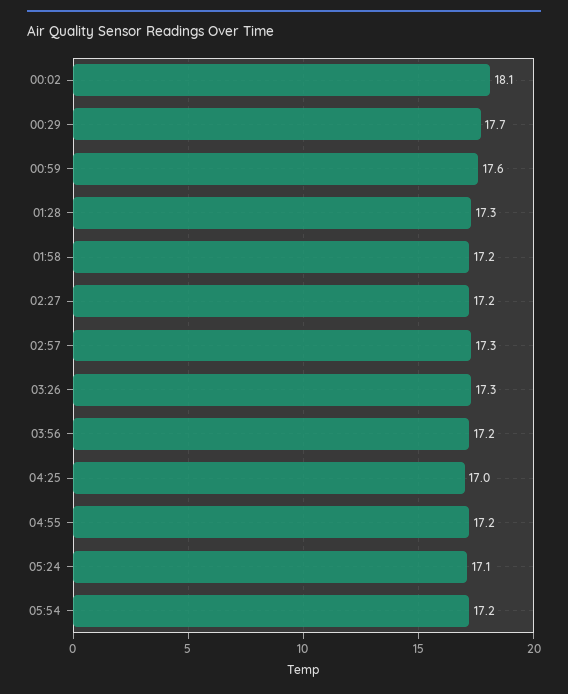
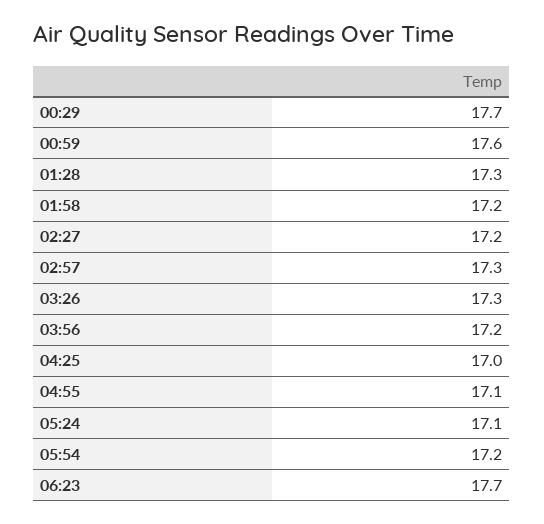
00:02: 18.1 -> none
04:55: 17.2 -> 17.1
06:23: none -> 17.7

